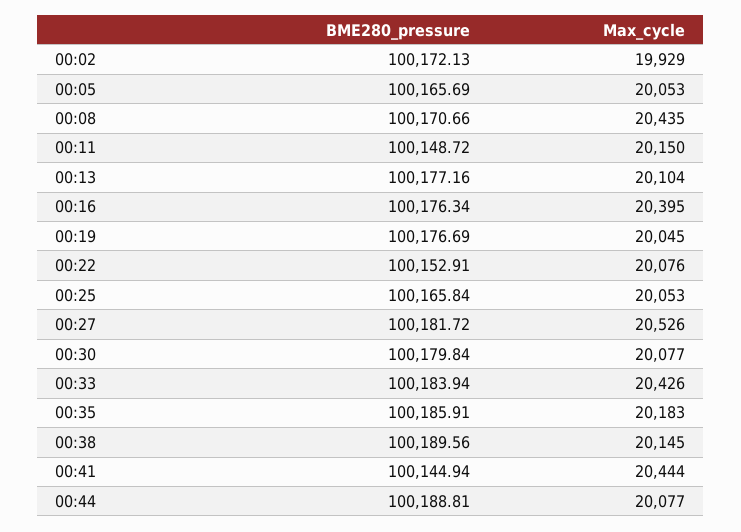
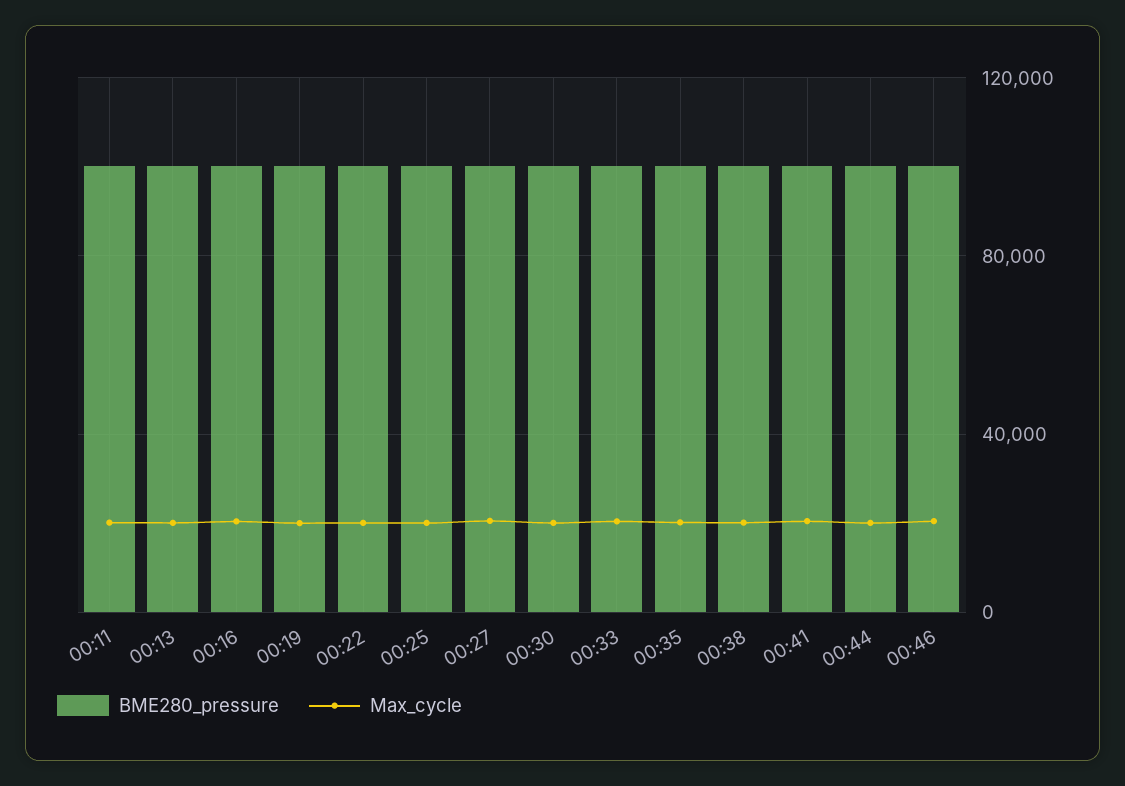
BME280_pressure, 00:02: 100172.13 -> none
Max_cycle, 00:02: 19929 -> none
BME280_pressure, 00:05: 100165.69 -> none
Max_cycle, 00:05: 20053 -> none
BME280_pressure, 00:08: 100170.66 -> none
Max_cycle, 00:08: 20435 -> none
BME280_pressure, 00:46: none -> 100000
Max_cycle, 00:46: none -> 20000

